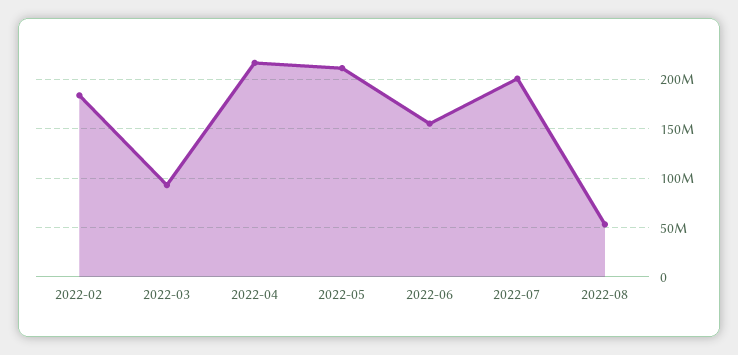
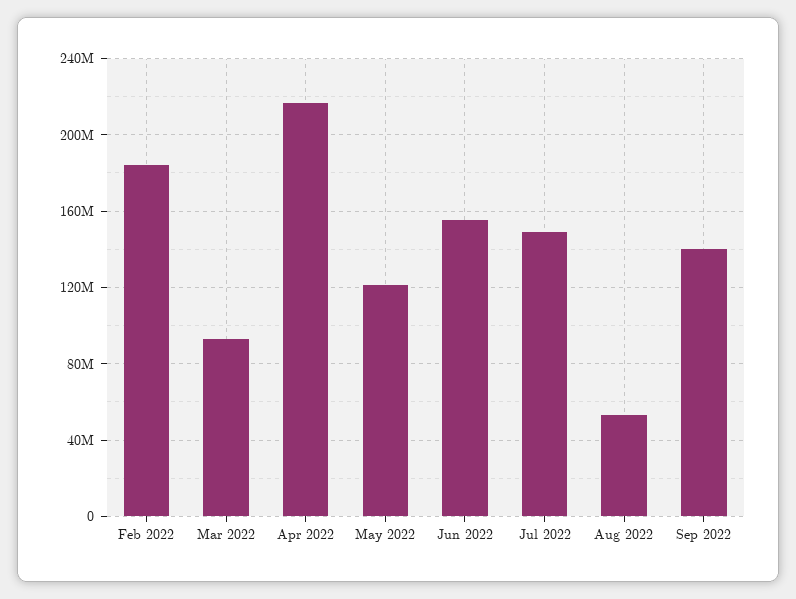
2022-05: 210000000 -> 120000000
2022-07: 200000000 -> 150000000
Sep 2022: none -> 140000000

